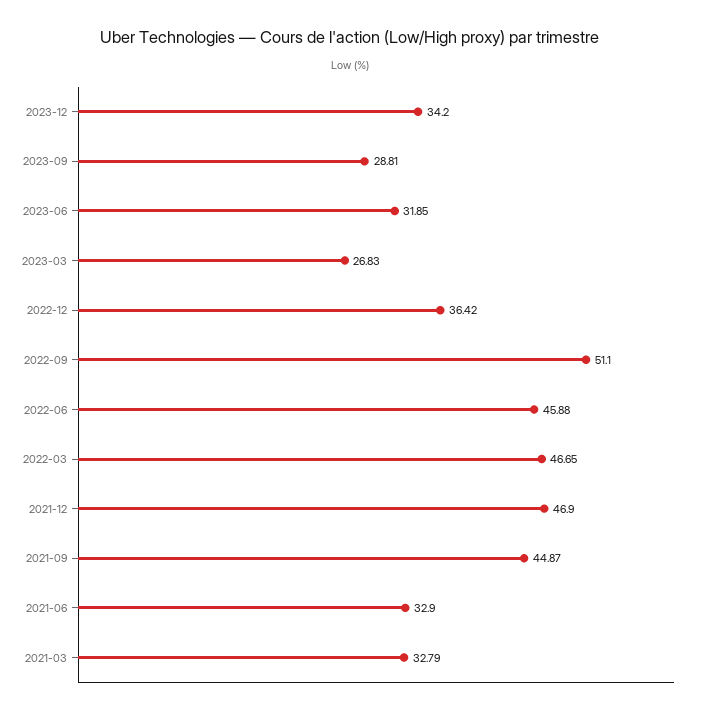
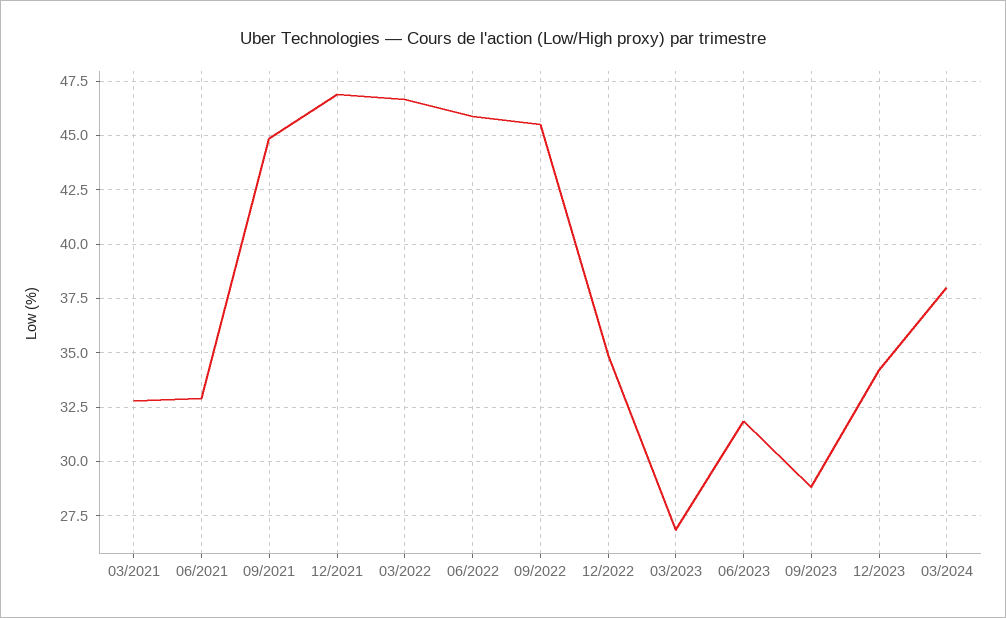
2022-12: 36.42 -> 35
2022-09: 51.1 -> 45.5
03/2024: none -> 38

